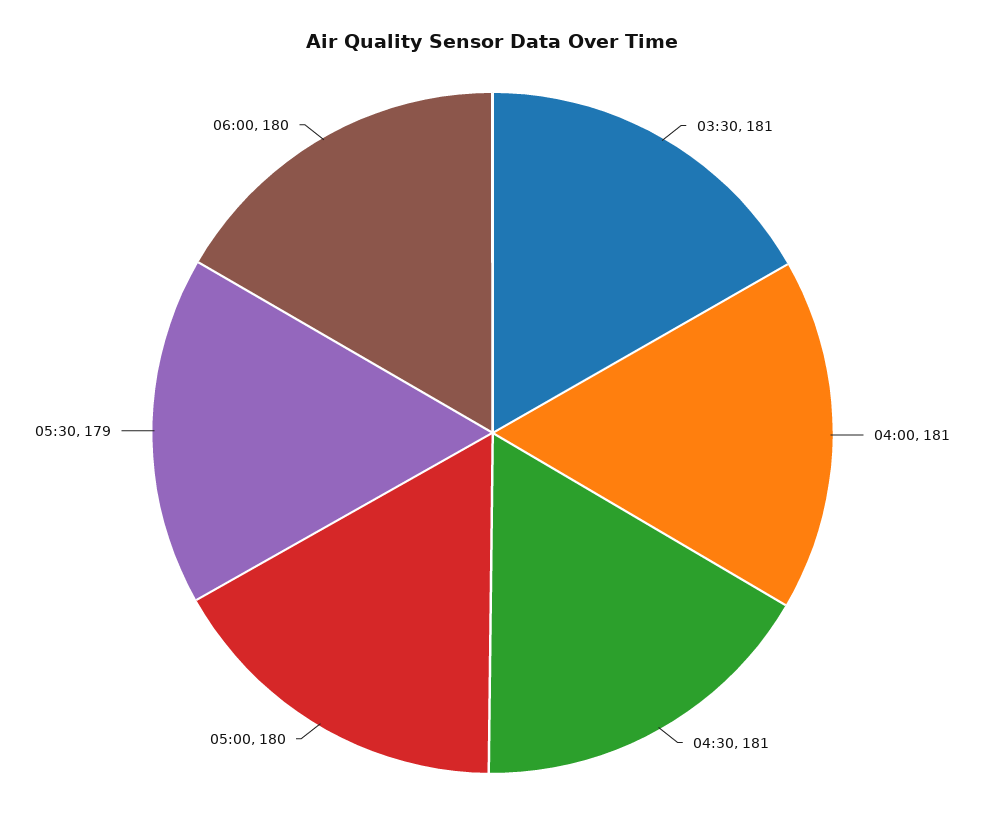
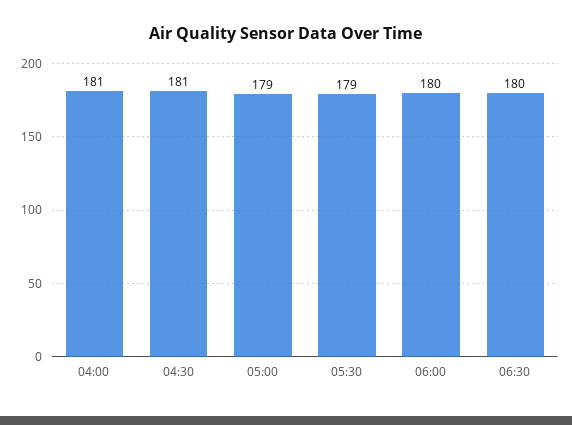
03:30: 181 -> none
05:00: 180 -> 179
06:30: none -> 180

